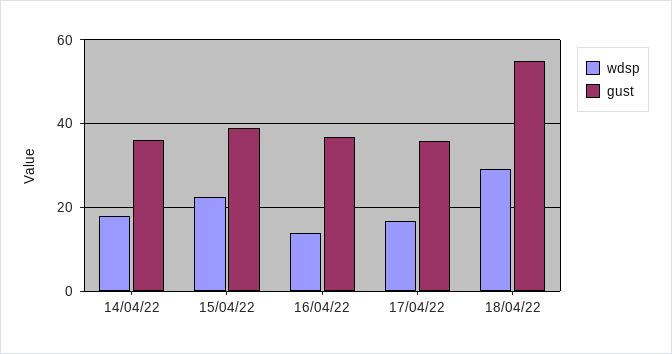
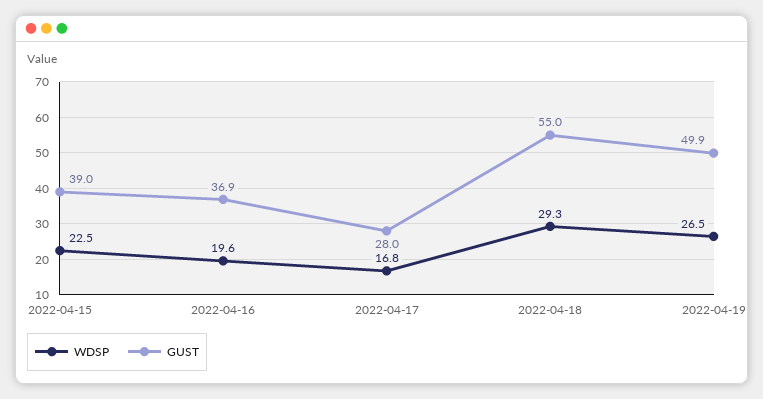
wdsp, 14/04/22: 18 -> none
gust, 14/04/22: 36 -> none
wdsp, 16/04/22: 14 -> 19.6
gust, 17/04/22: 36 -> 28
wdsp, 2022-04-19: none -> 26.5
gust, 2022-04-19: none -> 49.9

